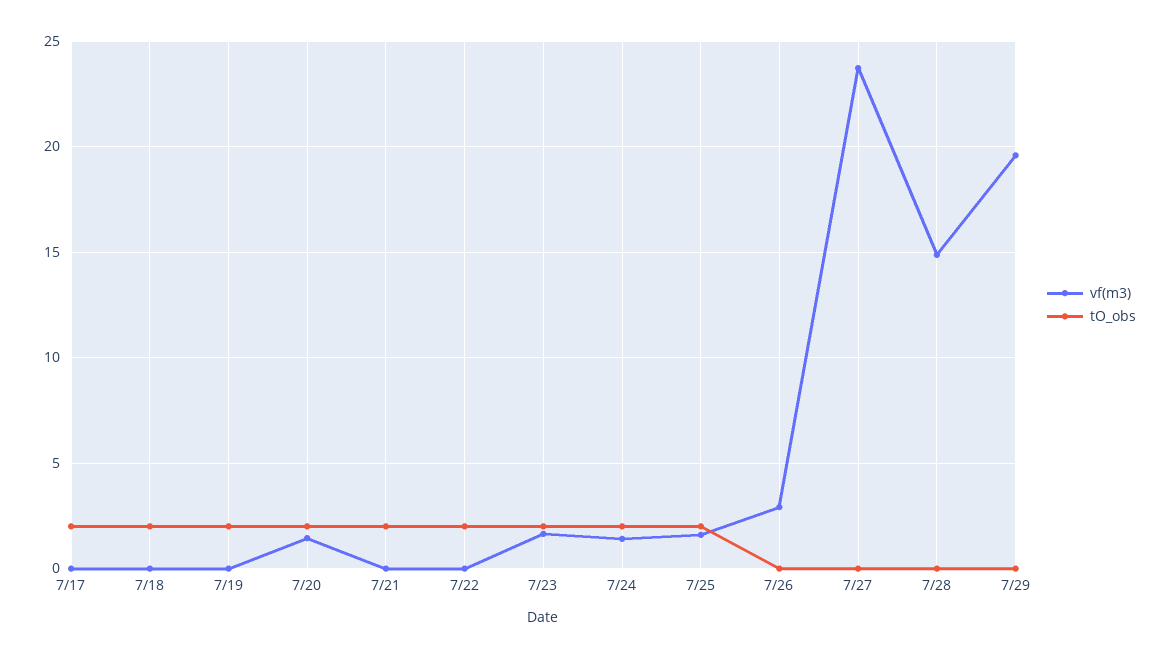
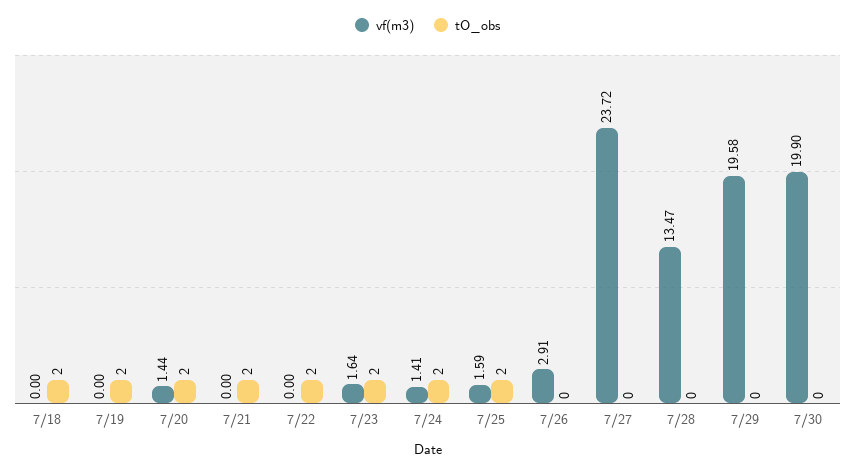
vf(m3), 7/17: 0 -> none
tO_obs, 7/17: 2 -> none
vf(m3), 7/28: 15 -> 13.47
vf(m3), 7/30: none -> 19.9
tO_obs, 7/30: none -> 0

